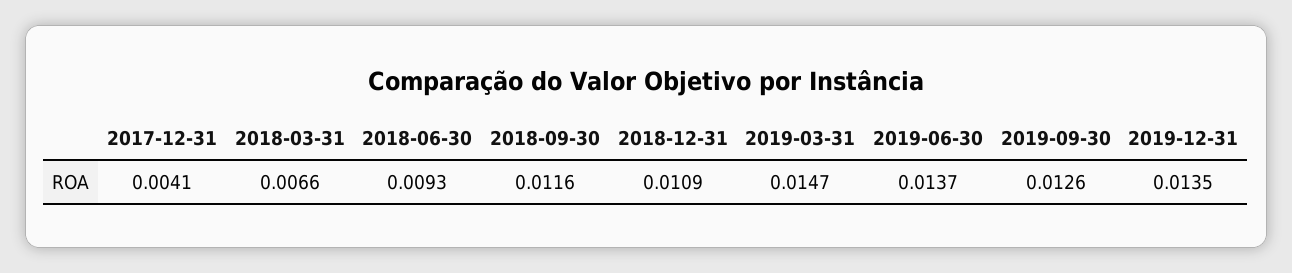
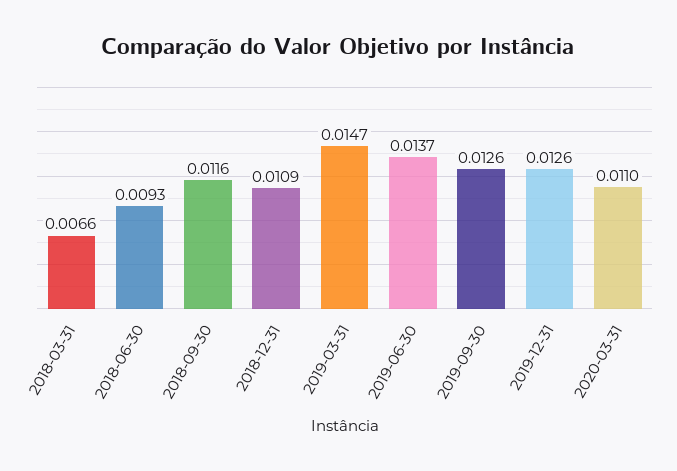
2017-12-31: 0.0041 -> none
2019-12-31: 0.0135 -> 0.0126
2020-03-31: none -> 0.011

